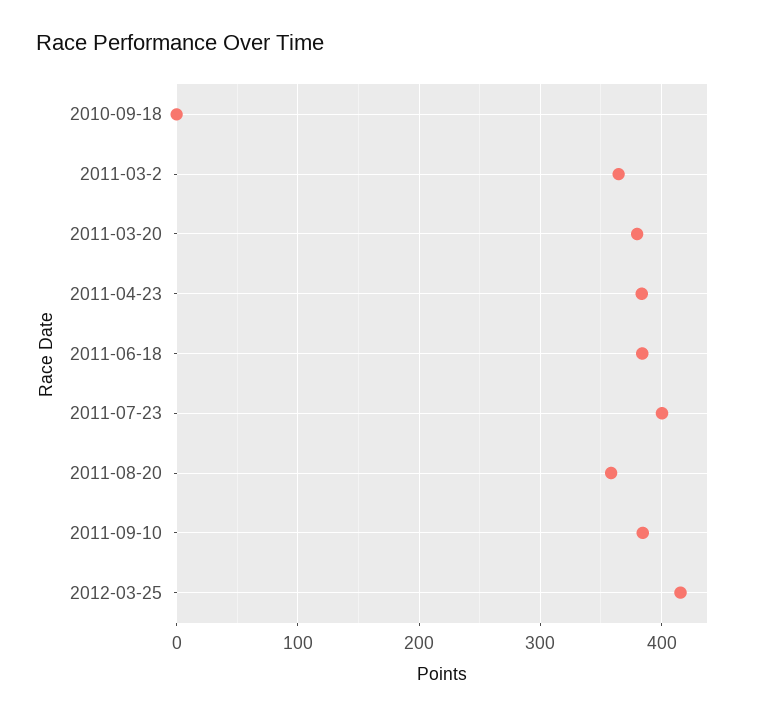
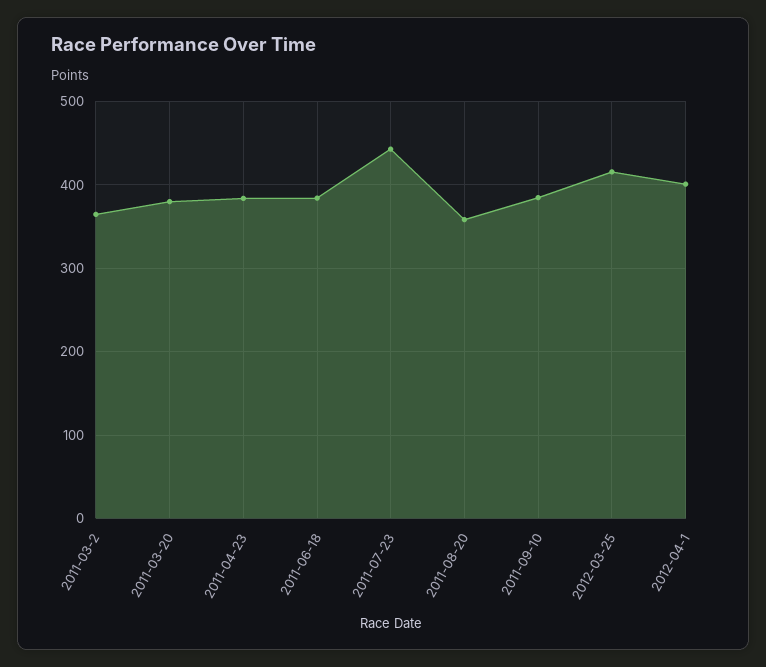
2010-09-18: 0 -> none
2011-07-23: 400 -> 440
2012-04-1: none -> 400

